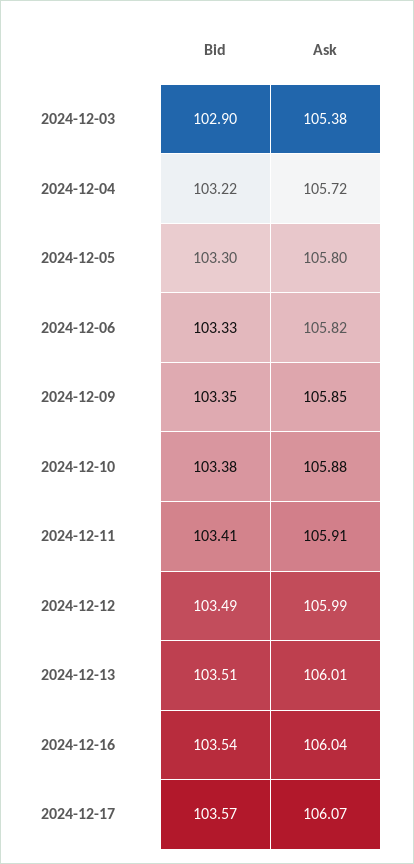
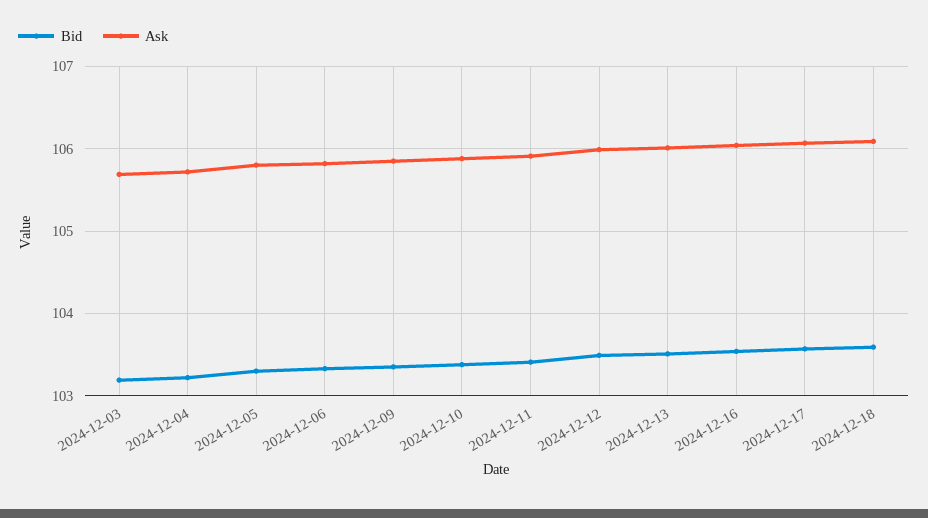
Bid, 2024-12-03: 102.9 -> 103.2
Ask, 2024-12-03: 105.38 -> 105.7
Bid, 2024-12-18: none -> 103.6
Ask, 2024-12-18: none -> 106.1

